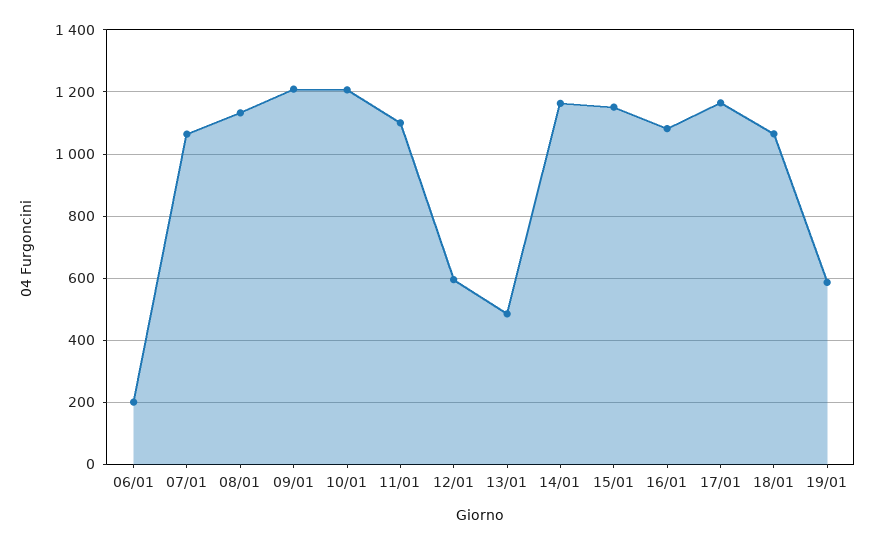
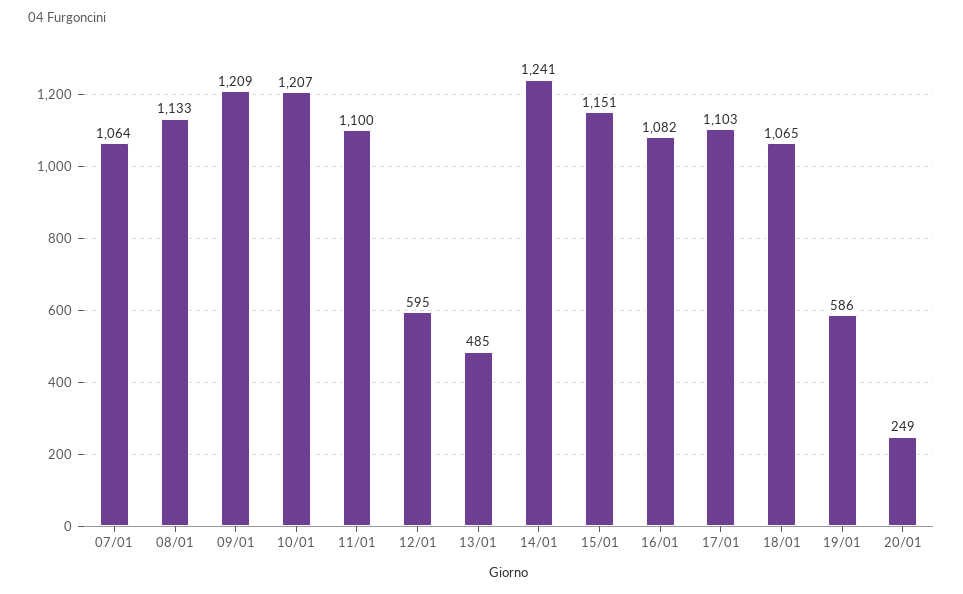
06/01: 200 -> none
14/01: 1160 -> 1241
17/01: 1160 -> 1103
20/01: none -> 249

